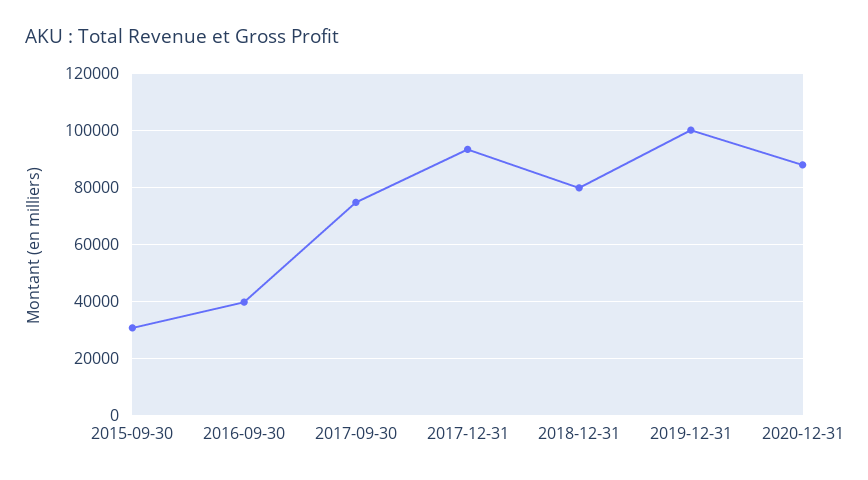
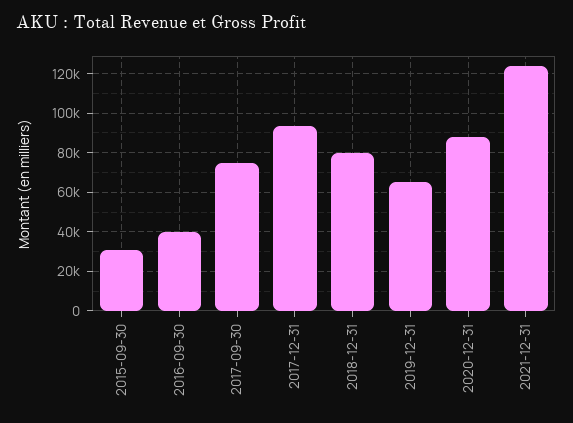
2019-12-31: 100000 -> 65000
2021-12-31: none -> 125000

